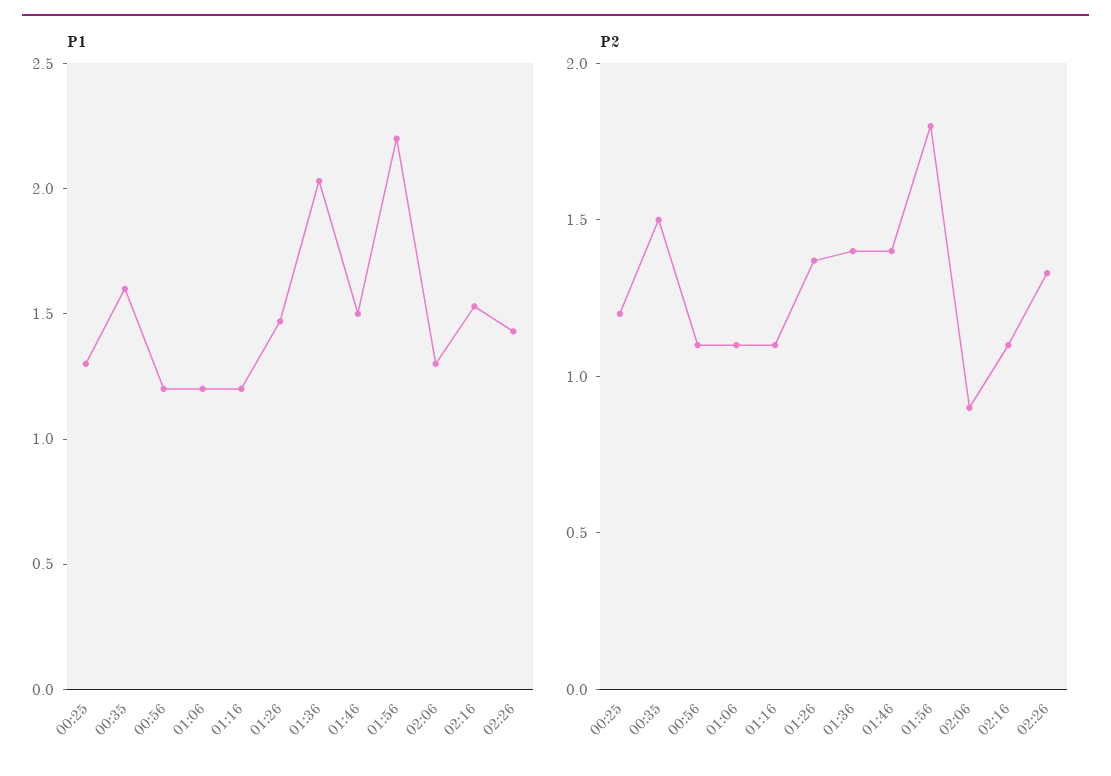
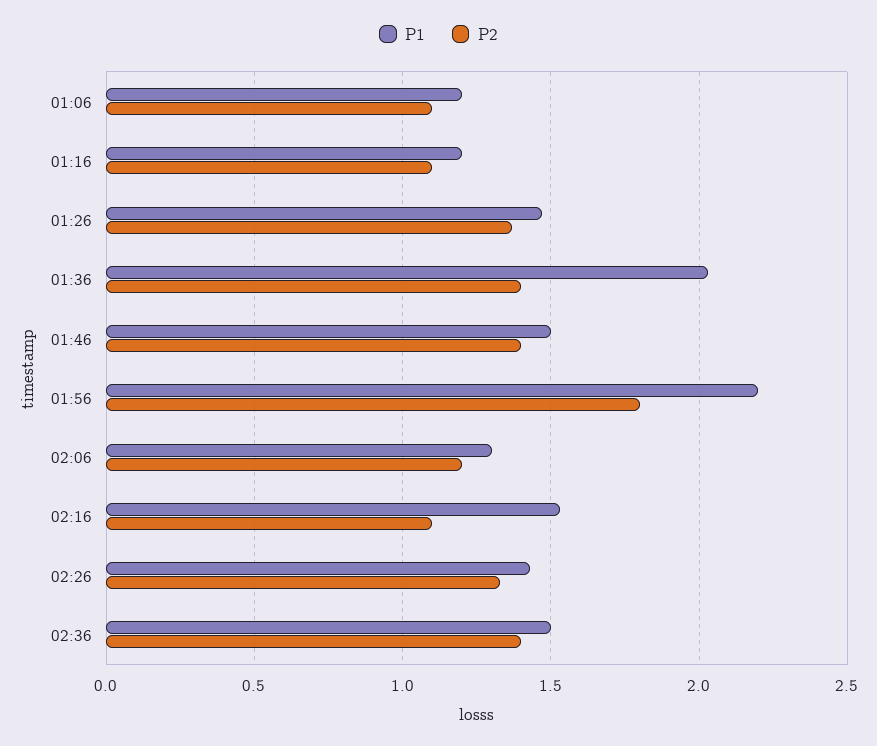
P1, 00:25: 1.3 -> none
P1, 00:35: 1.6 -> none
P1, 00:56: 1.2 -> none
P2, 00:25: 1.2 -> none
P2, 00:35: 1.5 -> none
P2, 00:56: 1.1 -> none
P2, 02:06: 0.9 -> 1.2
P1, 02:36: none -> 1.5
P2, 02:36: none -> 1.4

